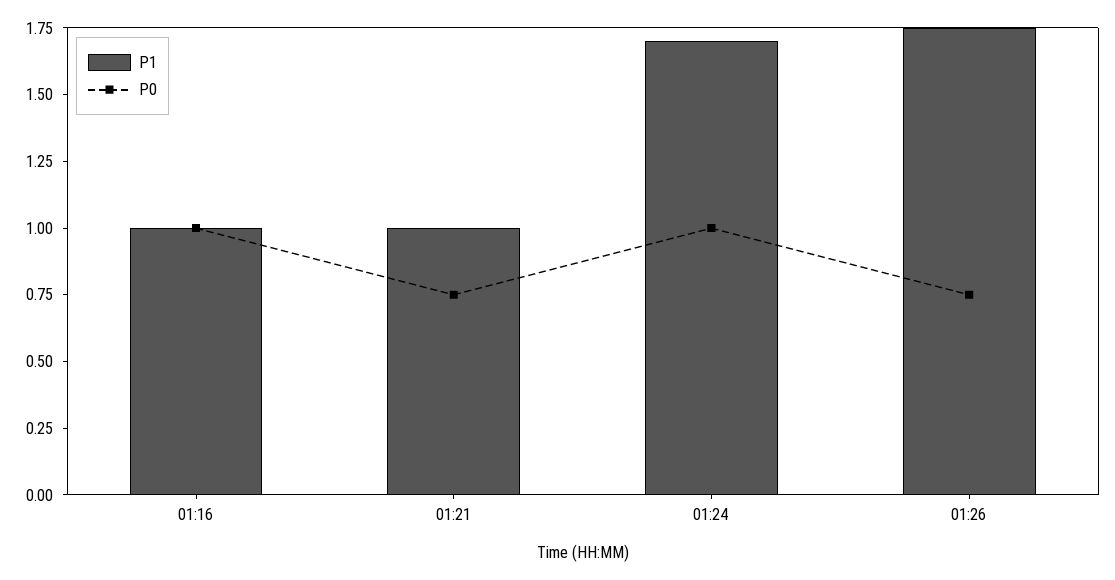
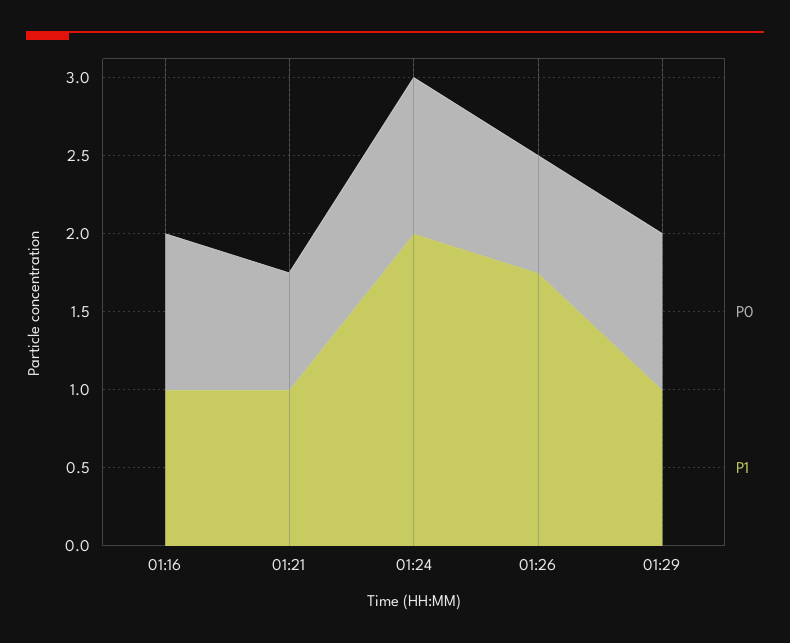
P1, 01:24: 1.7 -> 2
P0, 01:29: none -> 1
P1, 01:29: none -> 1

